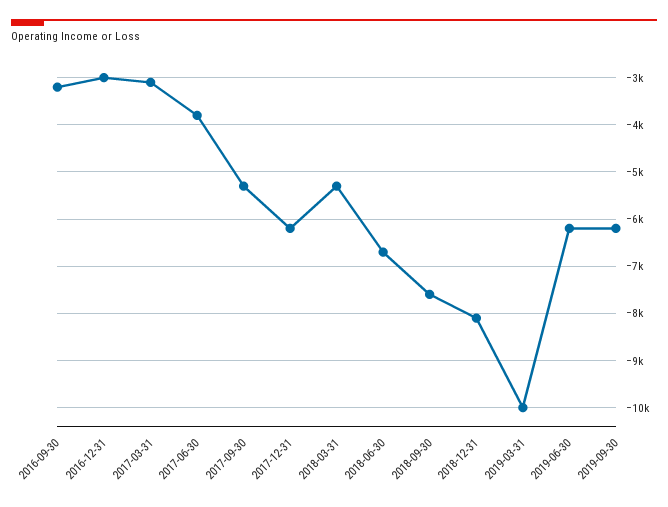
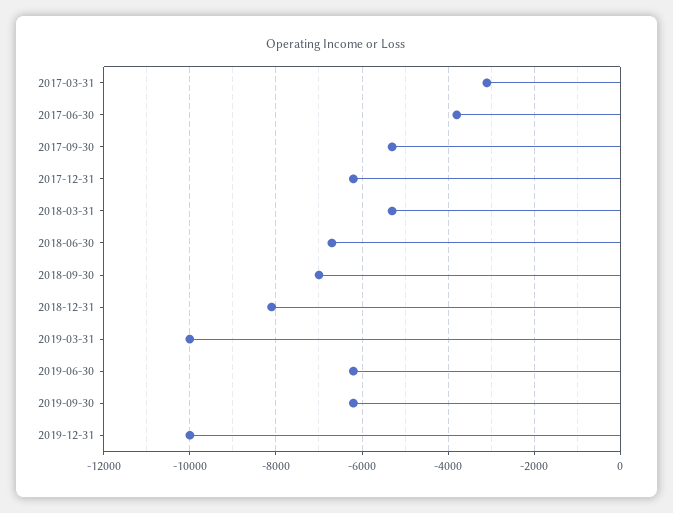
2016-09-30: -3200 -> none
2016-12-31: -3000 -> none
2018-09-30: -7600 -> -7000
2019-12-31: none -> -10000

